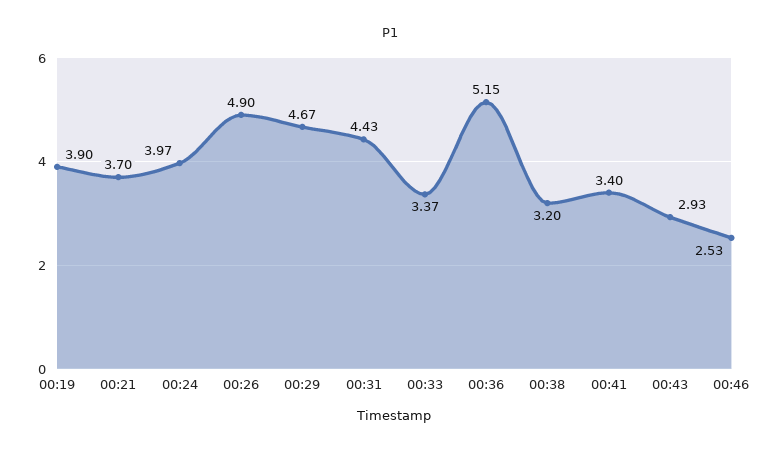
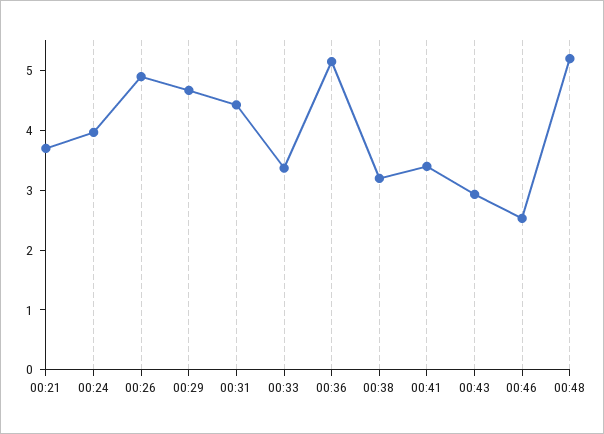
00:19: 3.9 -> none
00:48: none -> 5.2

